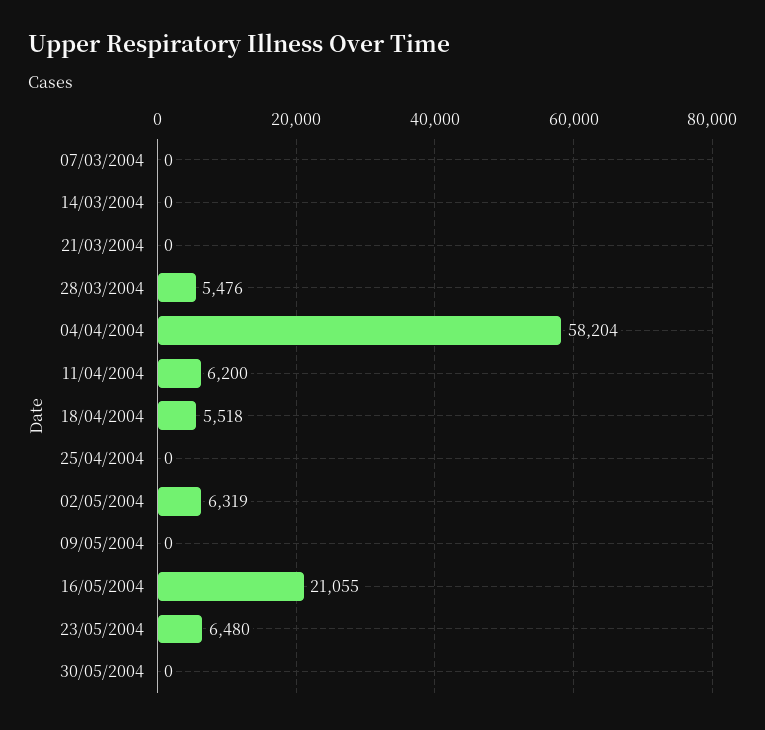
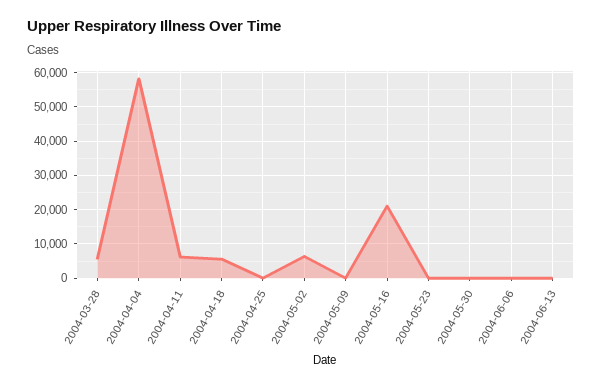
07/03/2004: 0 -> none
14/03/2004: 0 -> none
21/03/2004: 0 -> none
23/05/2004: 6480 -> 0
2004-06-06: none -> 0
2004-06-13: none -> 0

